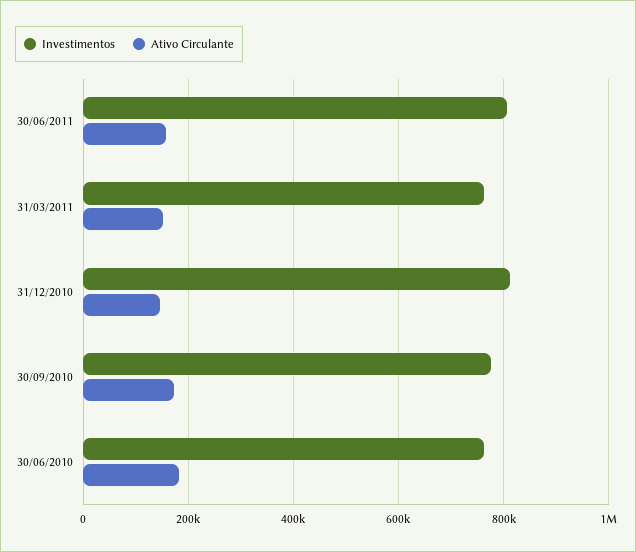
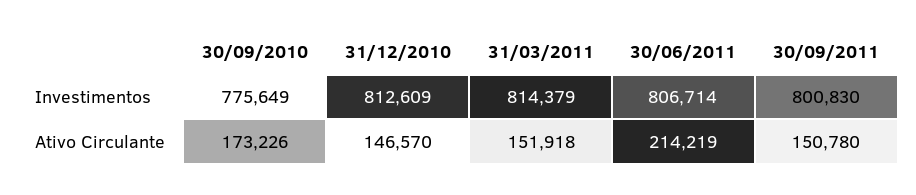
Ativo Circulante, 30/06/2011: 160000 -> 214219
Investimentos, 31/03/2011: 760000 -> 814379
Investimentos, 30/06/2010: 760000 -> none
Ativo Circulante, 30/06/2010: 180000 -> none
Investimentos, 30/09/2011: none -> 800830
Ativo Circulante, 30/09/2011: none -> 150780

